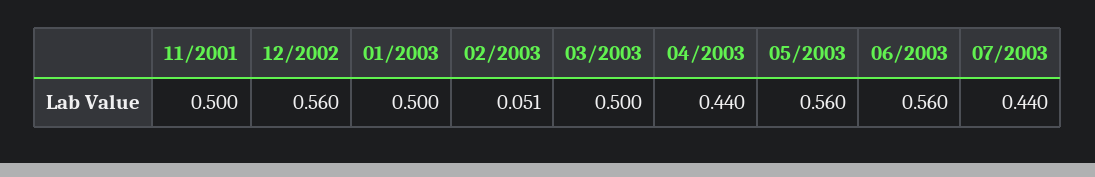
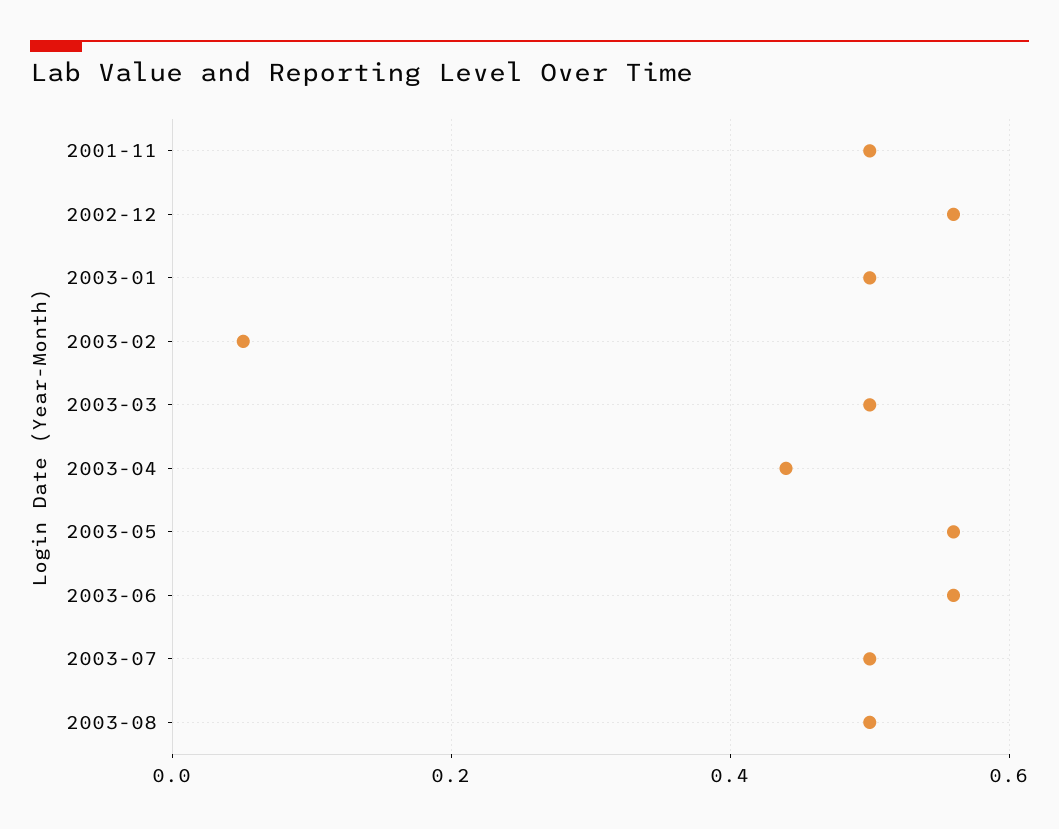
07/2003: 0.44 -> 0.5
2003-08: none -> 0.5

